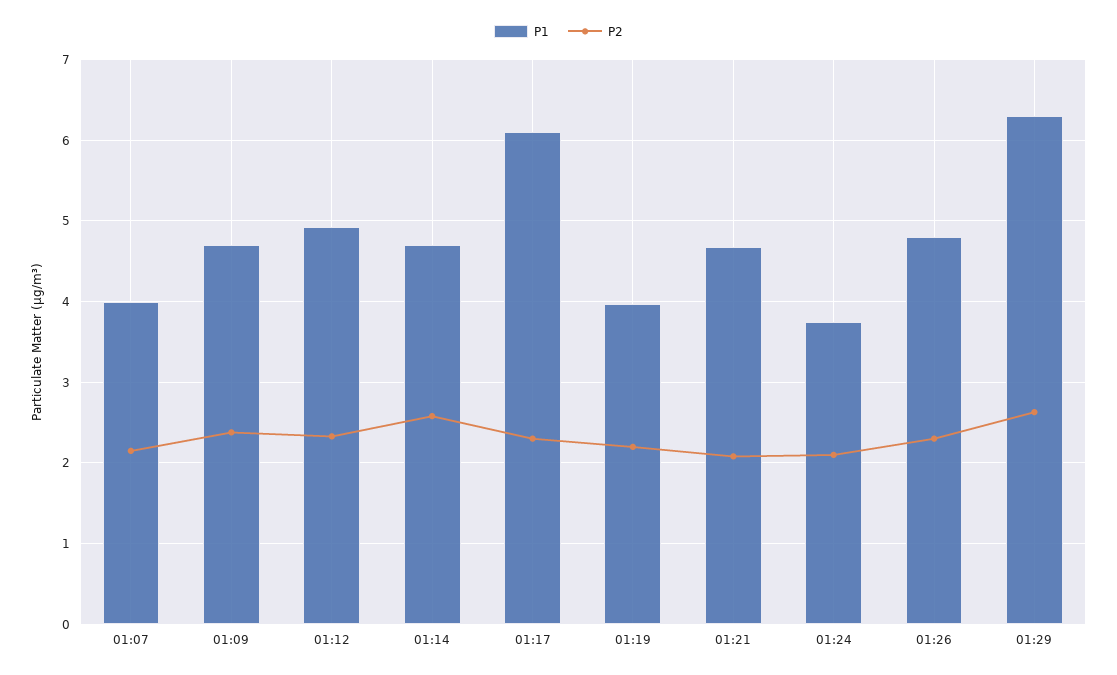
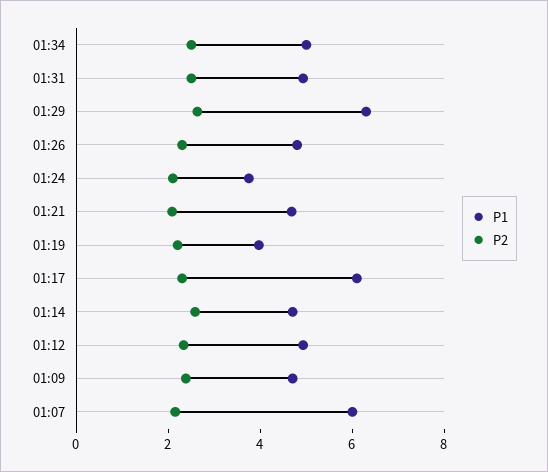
P1, 01:07: 4 -> 6
P1, 01:34: none -> 5
P2, 01:34: none -> 2.5
P1, 01:31: none -> 5
P2, 01:31: none -> 2.5

